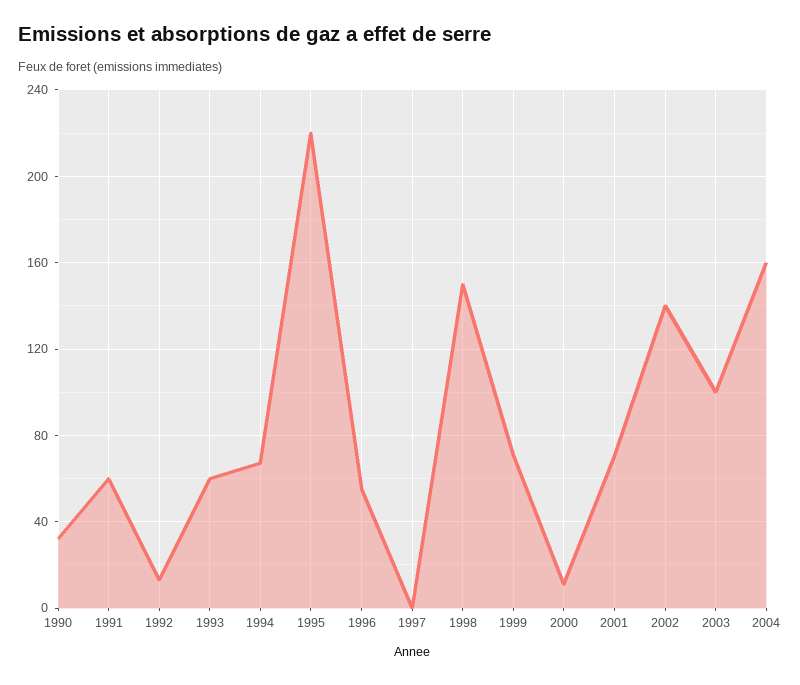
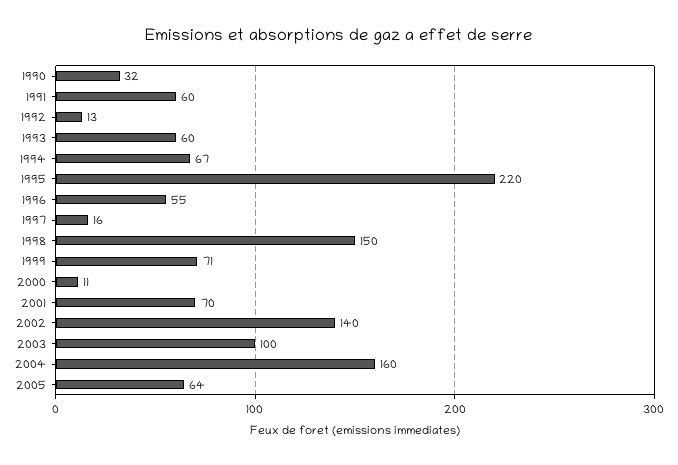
1997: 0 -> 16
2005: none -> 64

